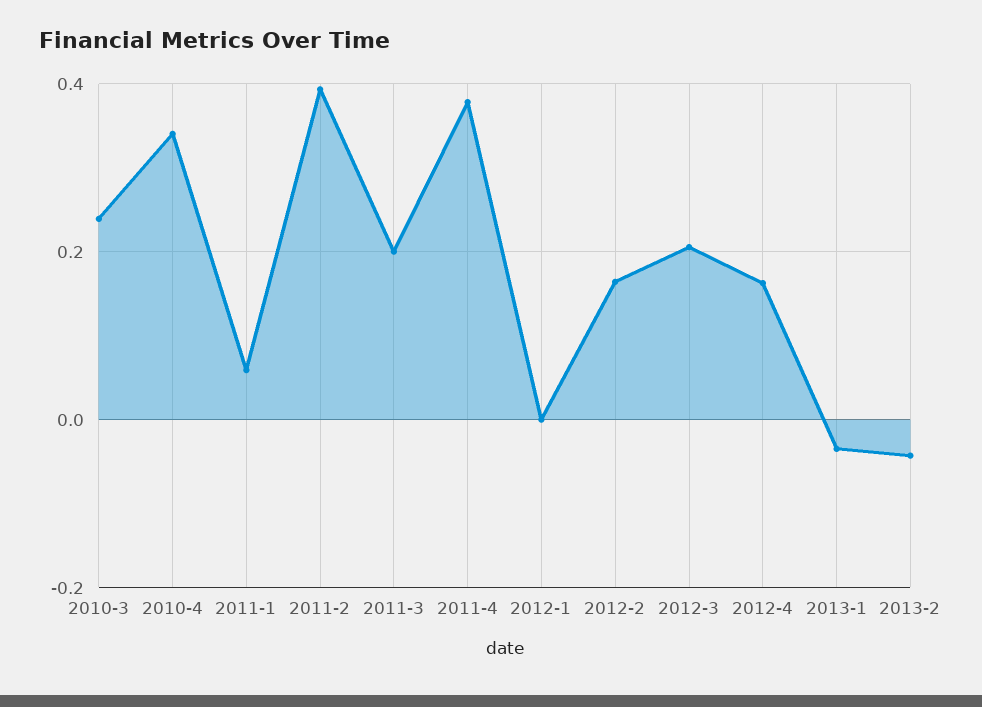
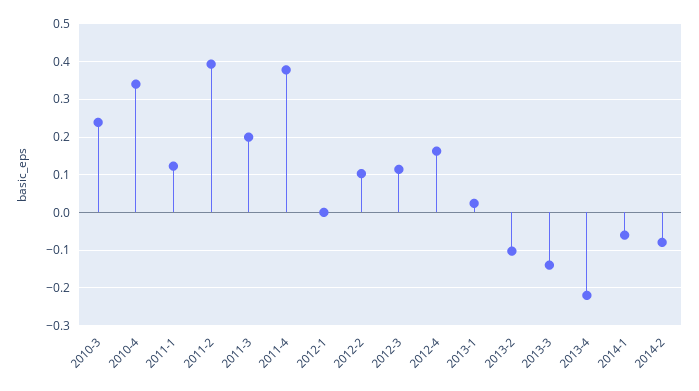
2011-1: 0.06 -> 0.12
2012-2: 0.16 -> 0.1
2012-3: 0.2 -> 0.12
2013-1: -0.04 -> 0.02
2013-2: -0.04 -> -0.1
2013-3: none -> -0.14
2013-4: none -> -0.22
2014-1: none -> -0.06
2014-2: none -> -0.08

